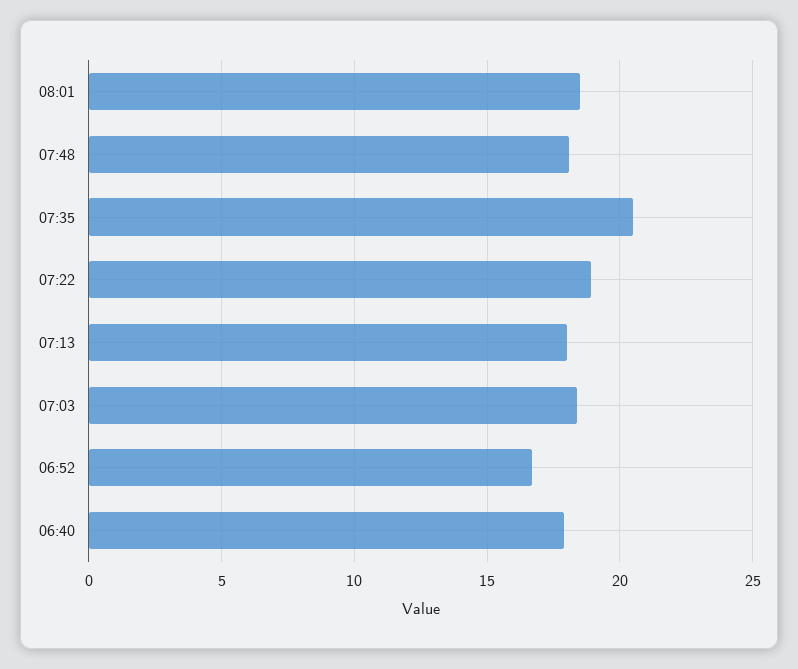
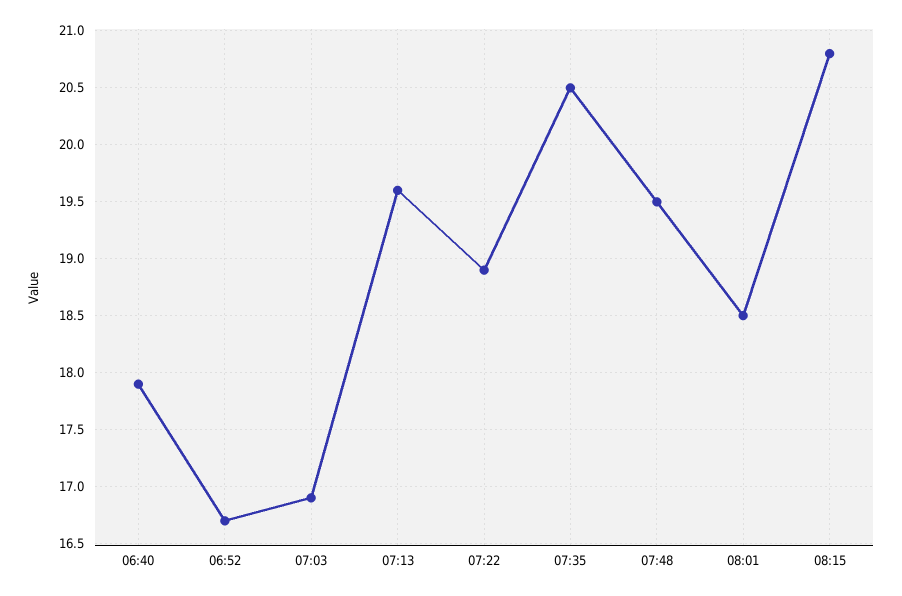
07:48: 18 -> 19.5
07:13: 18 -> 19.6
07:03: 18.5 -> 16.9
08:15: none -> 20.8

